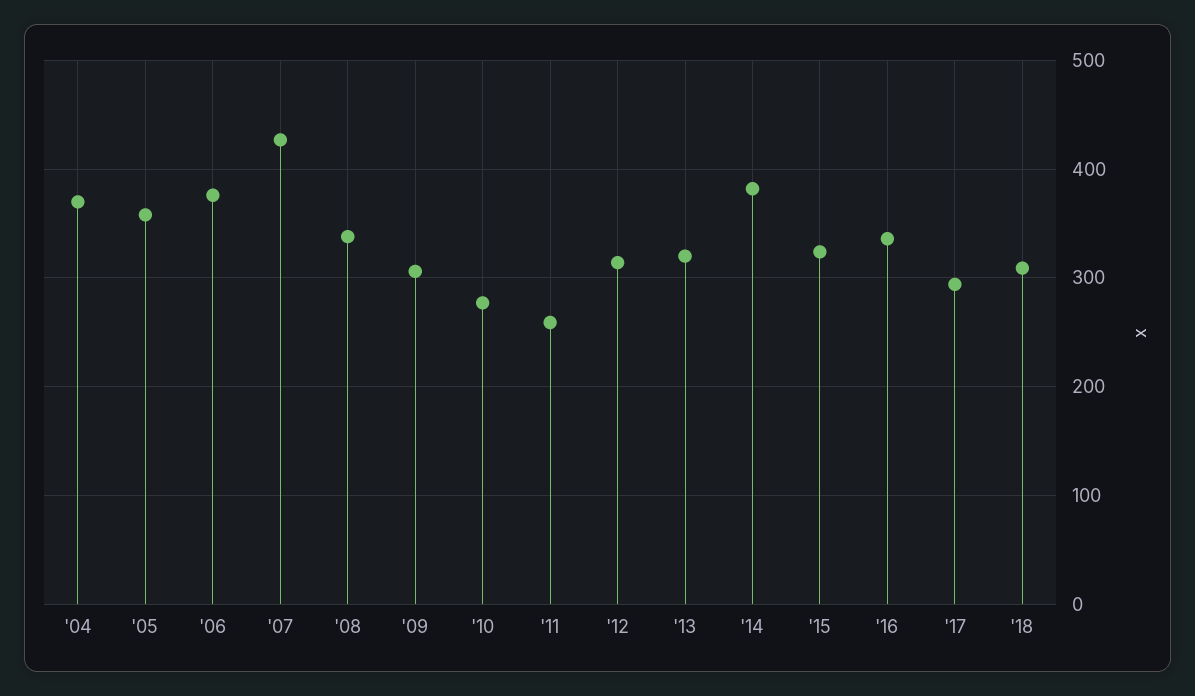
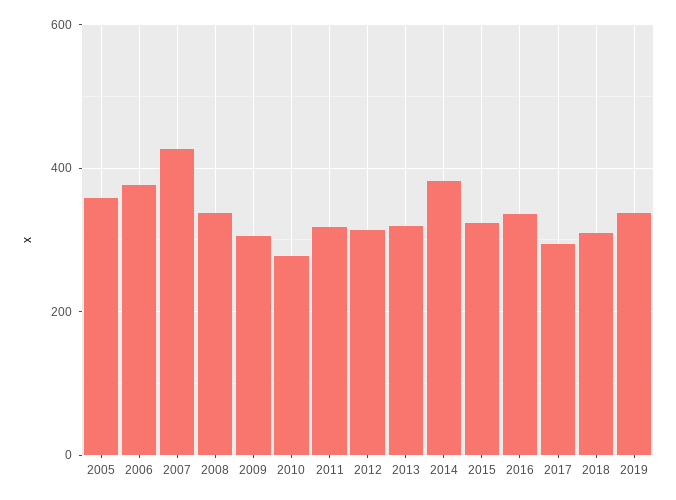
'04: 370 -> none
'11: 260 -> 320
2019: none -> 340

